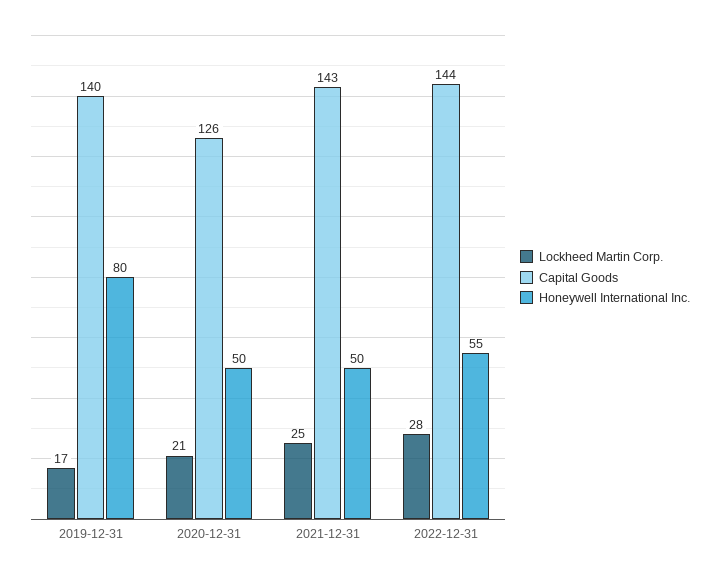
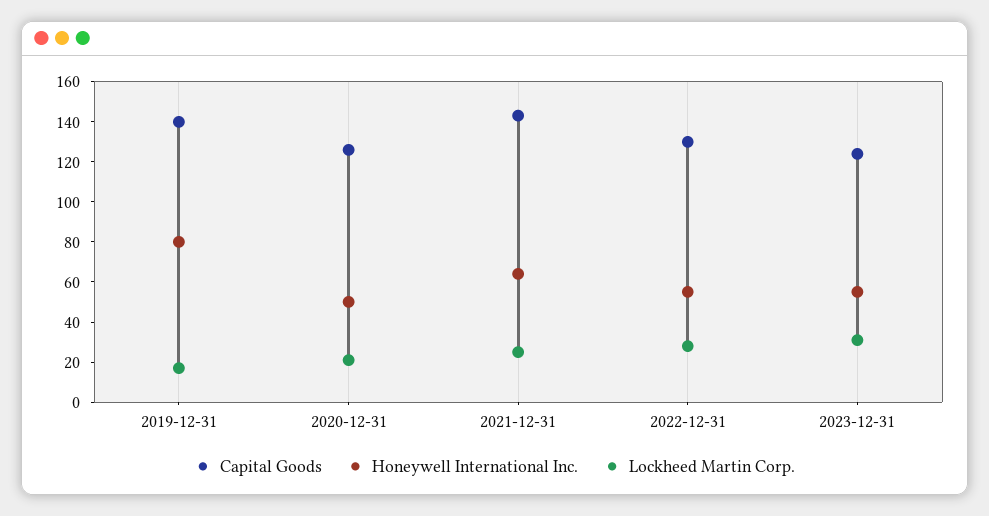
Honeywell International Inc., 2021-12-31: 50 -> 65
Capital Goods, 2022-12-31: 144 -> 130
Capital Goods, 2023-12-31: none -> 125
Honeywell International Inc., 2023-12-31: none -> 55
Lockheed Martin Corp., 2023-12-31: none -> 30

